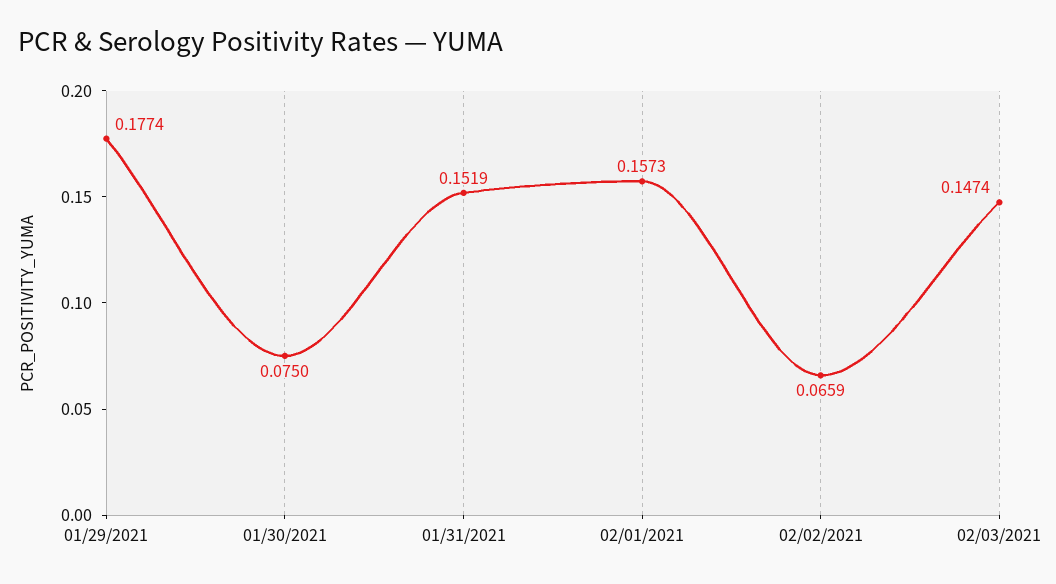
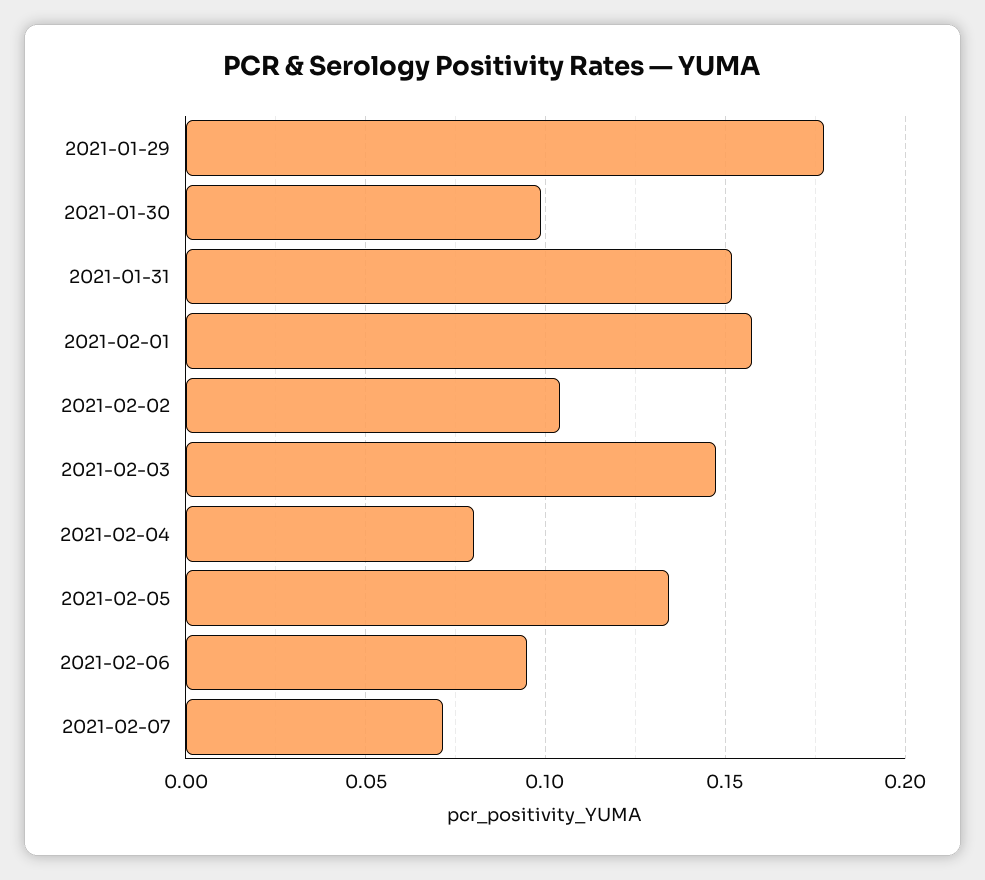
01/30/2021: 0.075 -> 0.1
02/02/2021: 0.0659 -> 0.105
2021-02-04: none -> 0.08
2021-02-05: none -> 0.135
2021-02-06: none -> 0.095
2021-02-07: none -> 0.07

